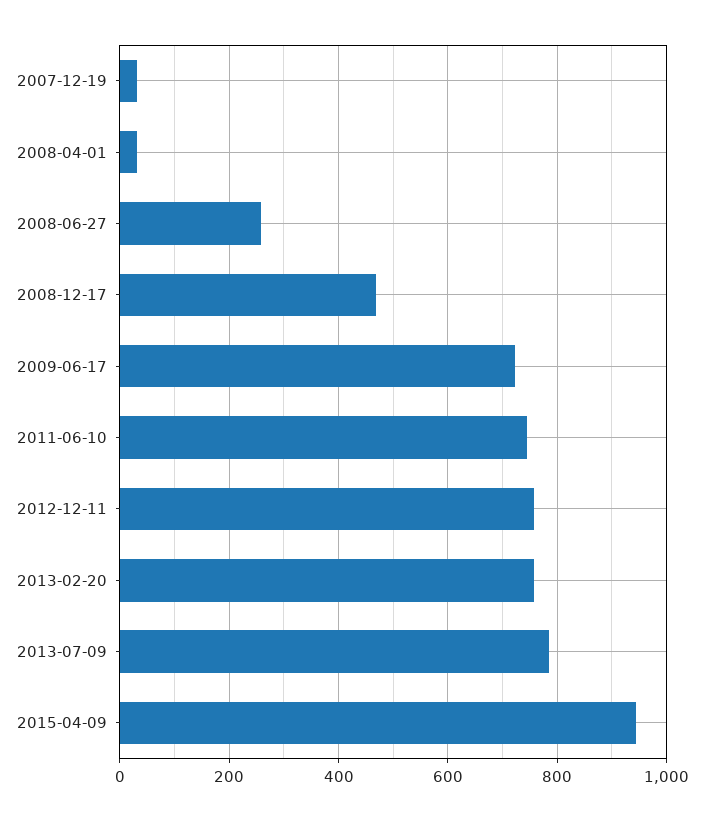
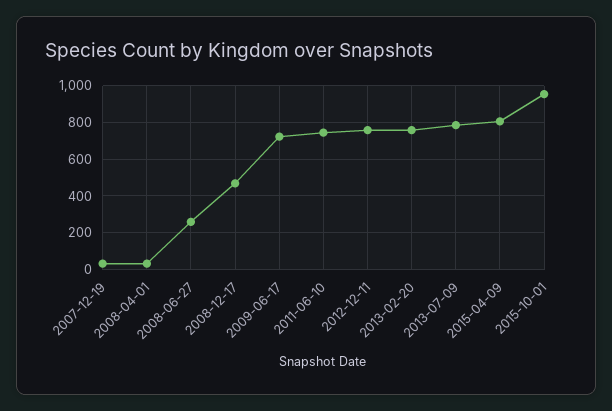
2015-04-09: 940 -> 800
2015-10-01: none -> 950

